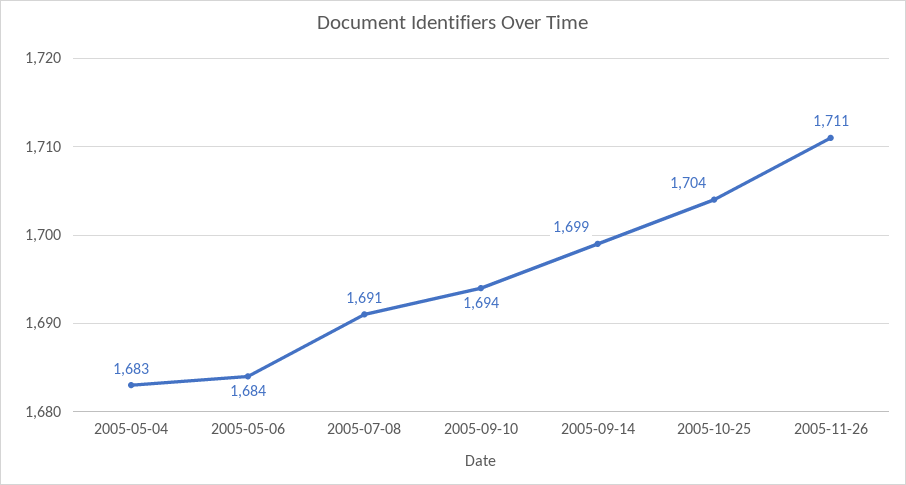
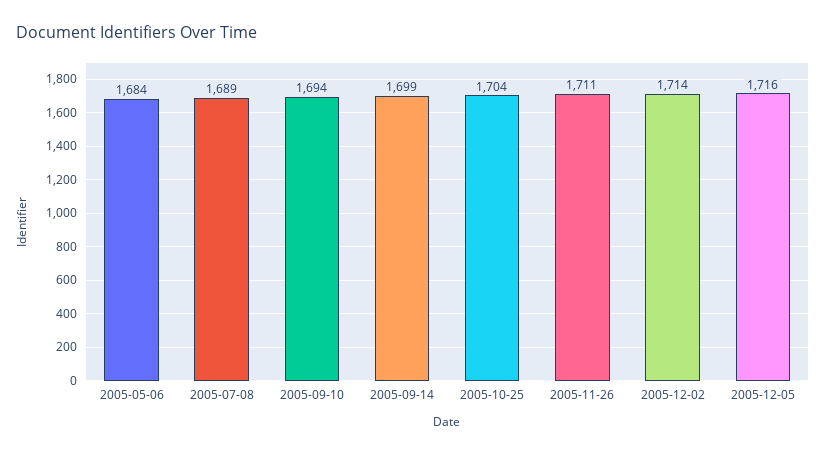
2005-05-04: 1683 -> none
2005-07-08: 1691 -> 1689
2005-12-02: none -> 1714
2005-12-05: none -> 1716

